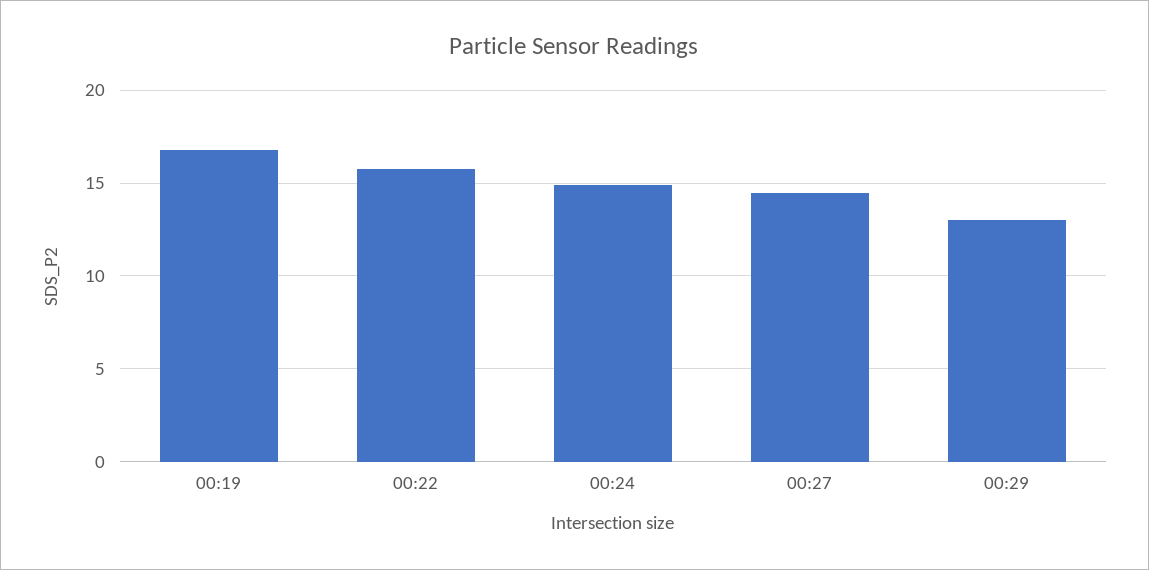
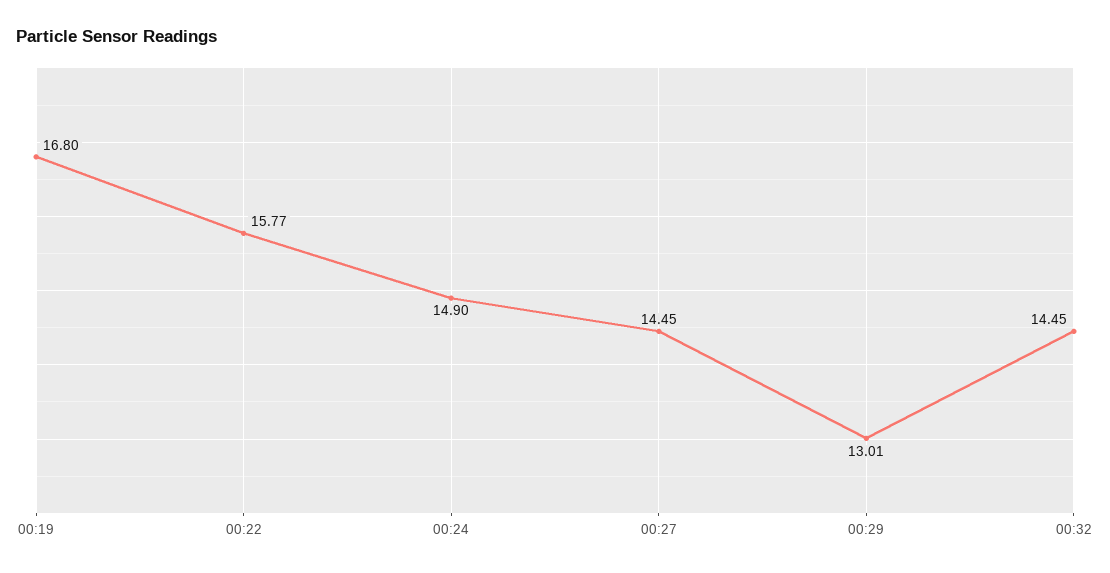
00:32: none -> 14.45

